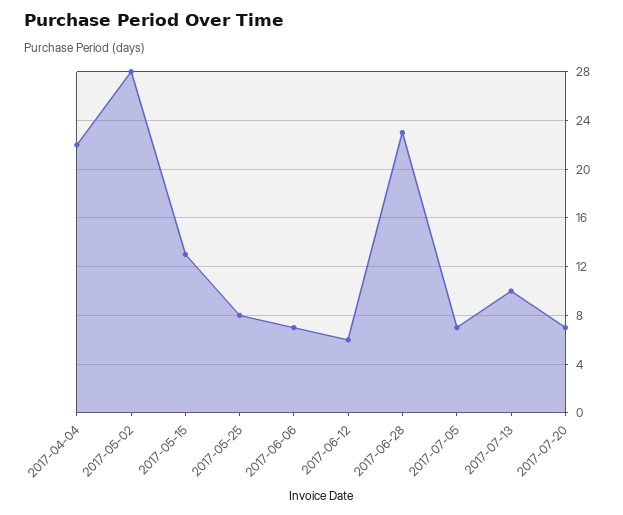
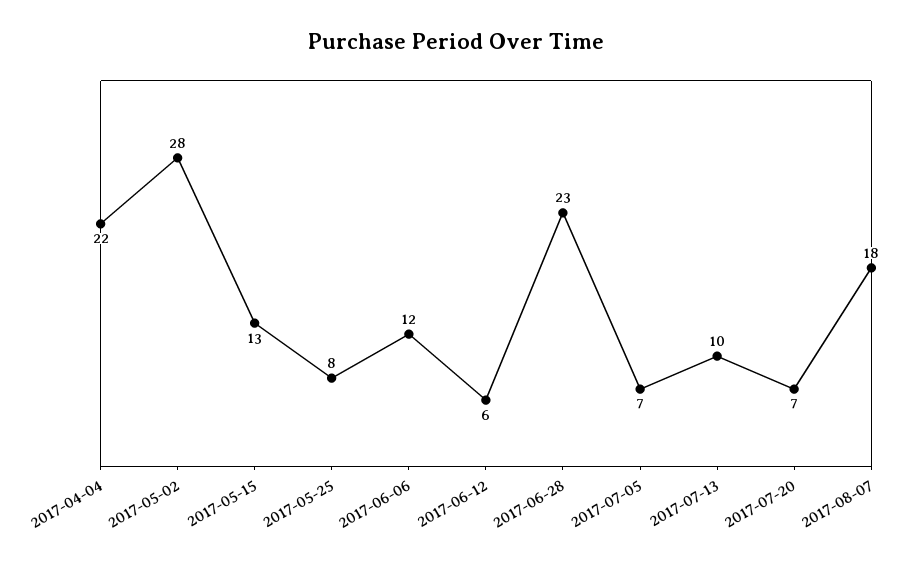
2017-06-06: 7 -> 12
2017-08-07: none -> 18

